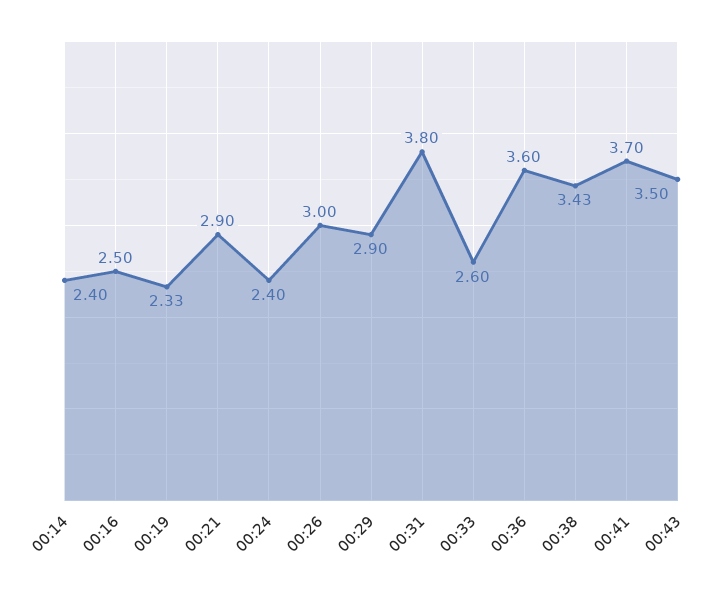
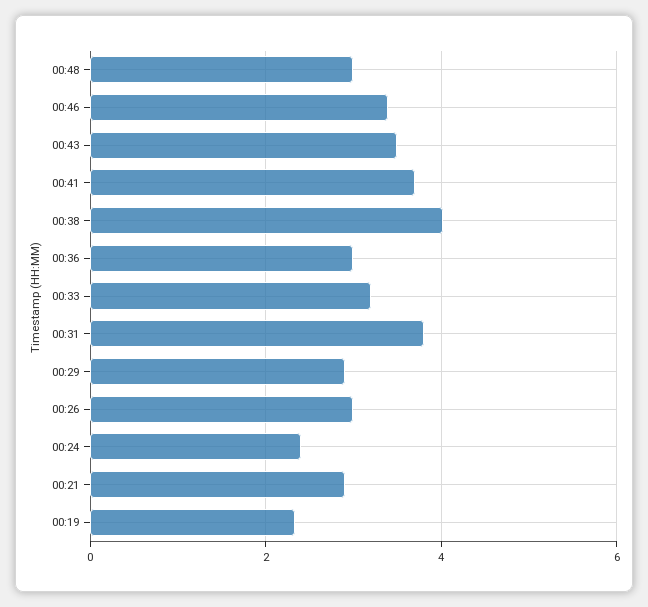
00:14: 2.4 -> none
00:16: 2.5 -> none
00:33: 2.6 -> 3.2
00:36: 3.6 -> 3
00:38: 3.43 -> 4
00:48: none -> 3
00:46: none -> 3.4

